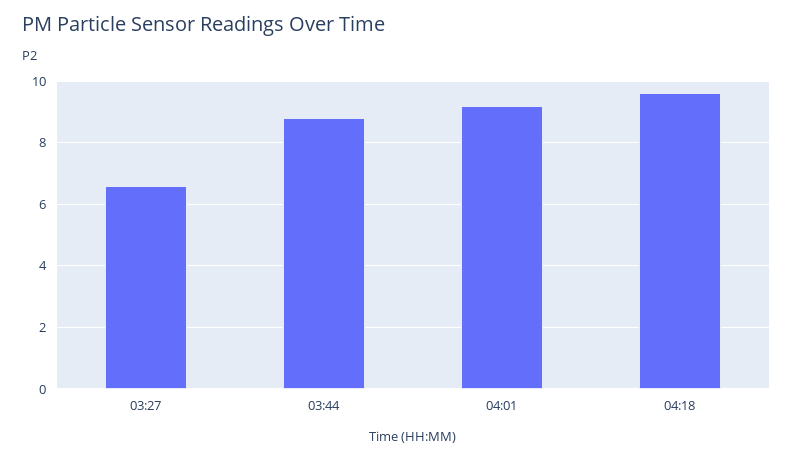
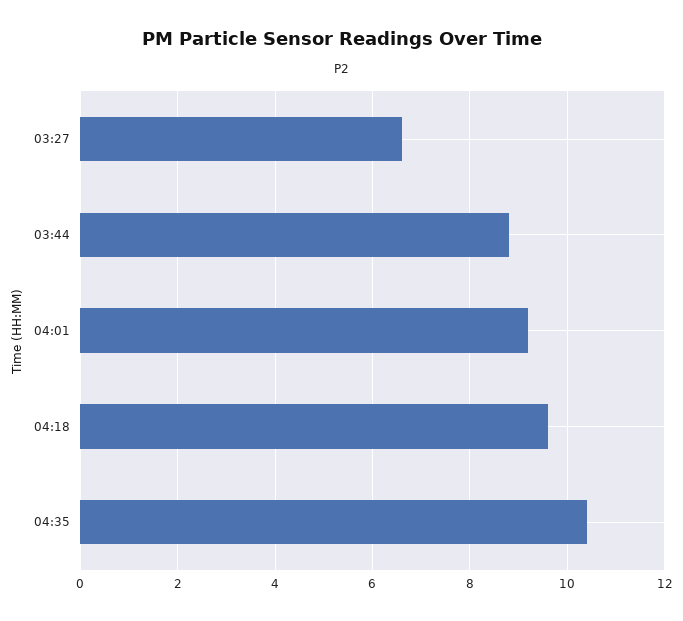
04:35: none -> 10.5

